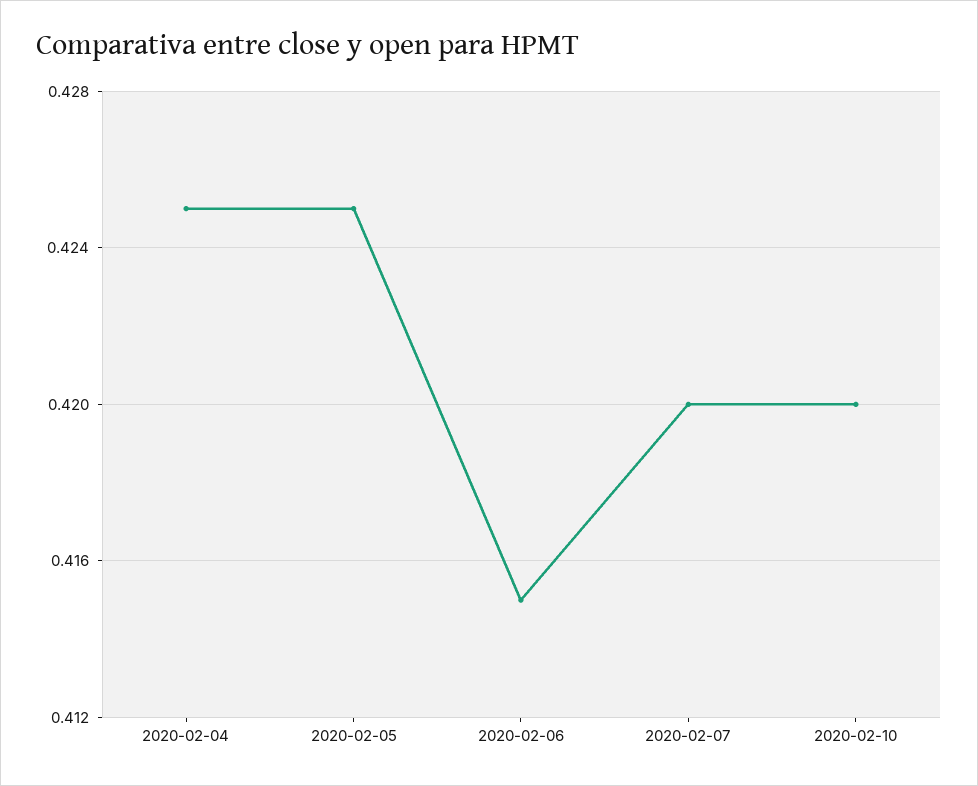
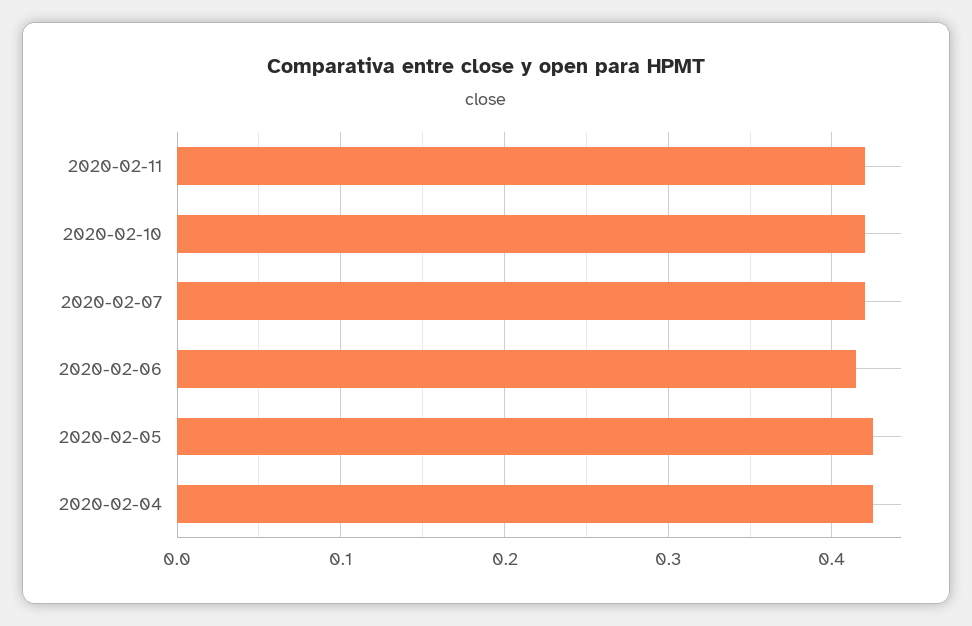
2020-02-11: none -> 0.42

